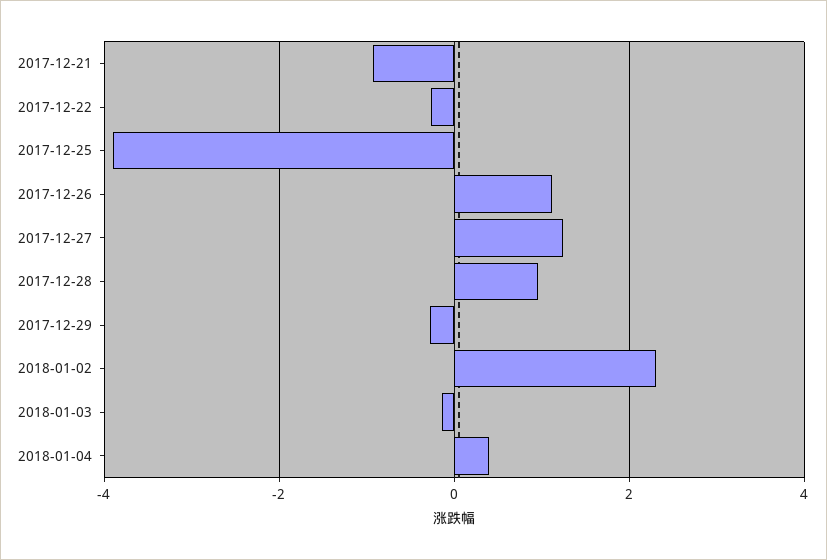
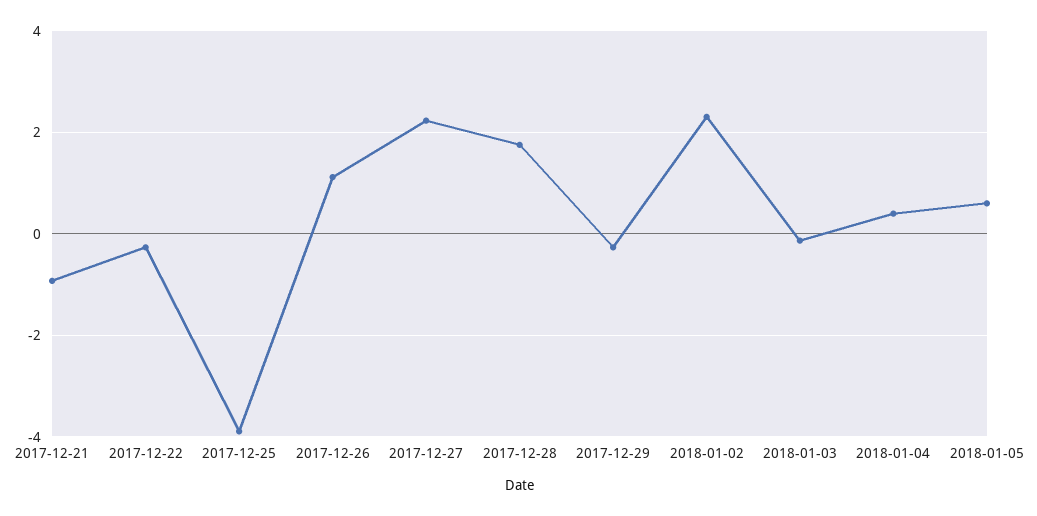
2017-12-27: 1.2 -> 2.2
2017-12-28: 1 -> 1.8
2018-01-05: none -> 0.6

